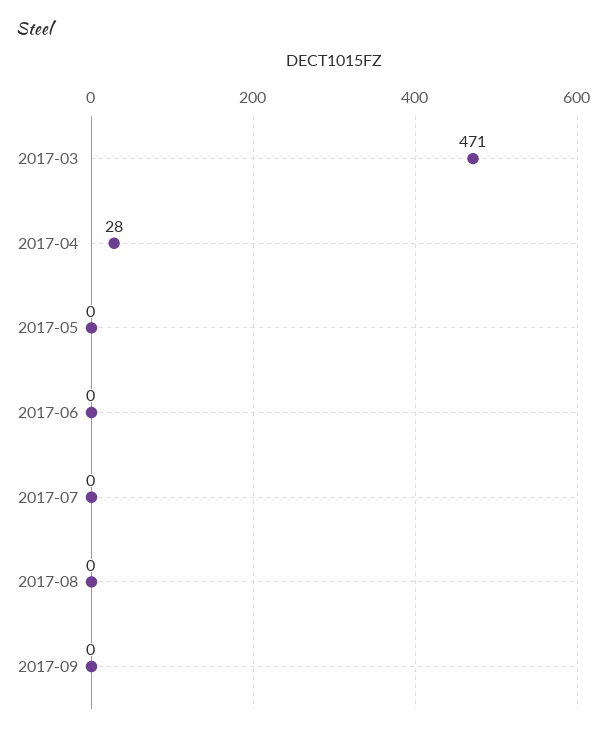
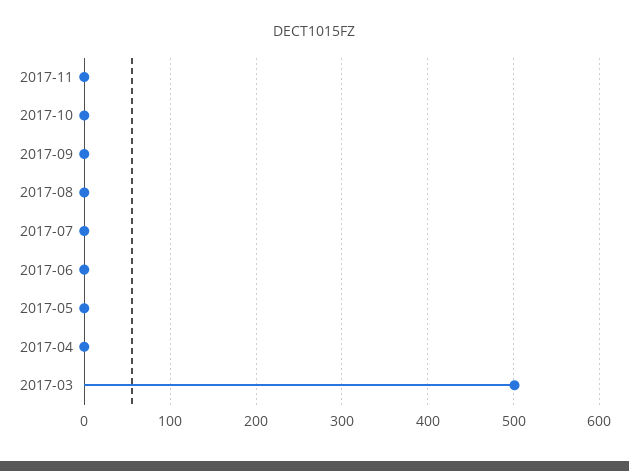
2017-03: 471 -> 500
2017-04: 28 -> 0
2017-11: none -> 0
2017-10: none -> 0

